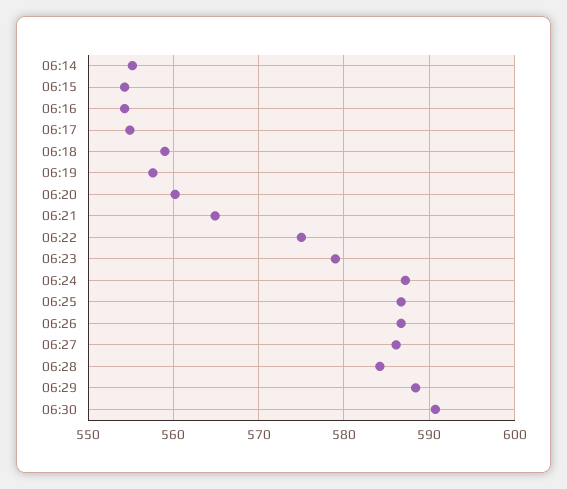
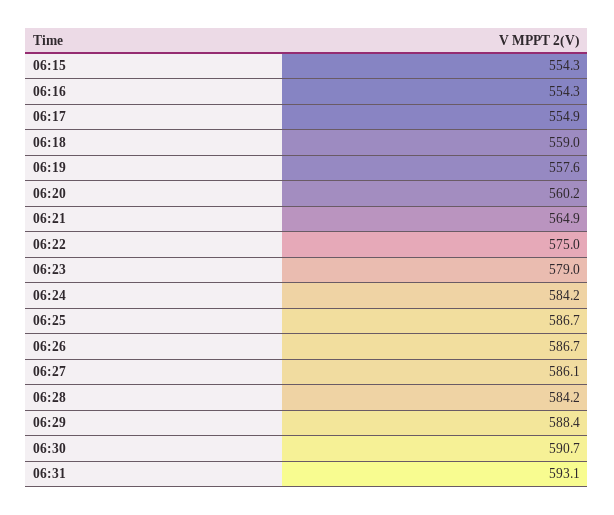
06:14: 555 -> none
06:24: 587 -> 584.2
06:31: none -> 593.1

